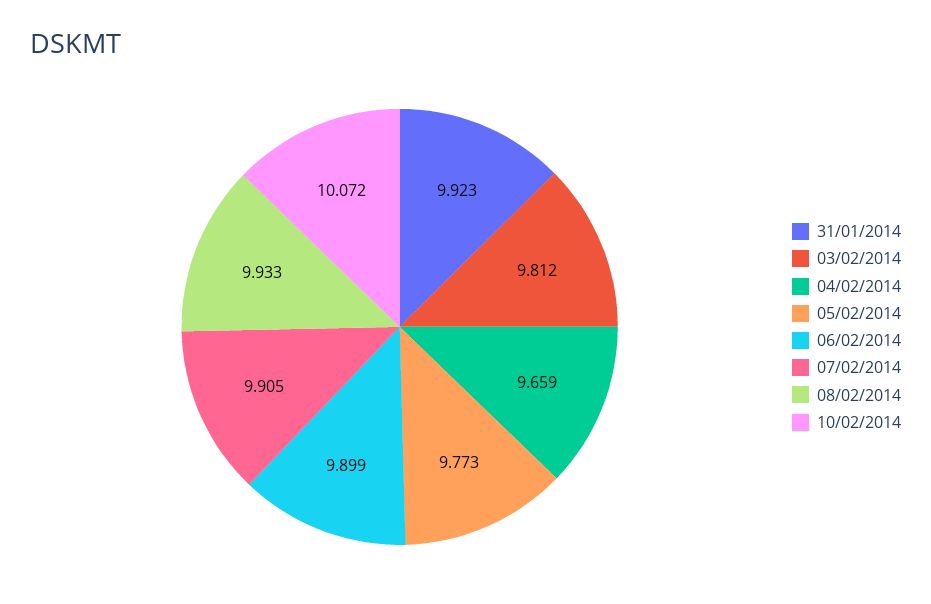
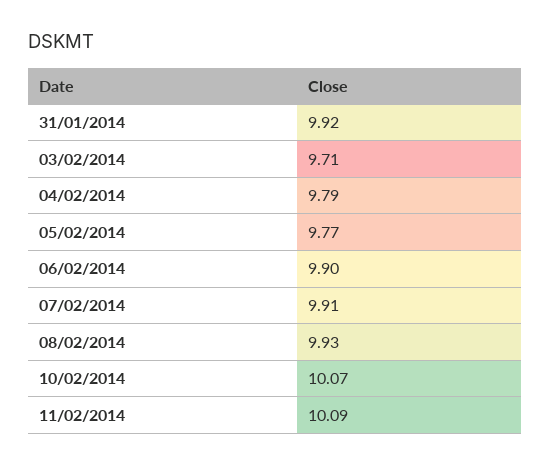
03/02/2014: 9.812 -> 9.71
04/02/2014: 9.659 -> 9.79
11/02/2014: none -> 10.09

